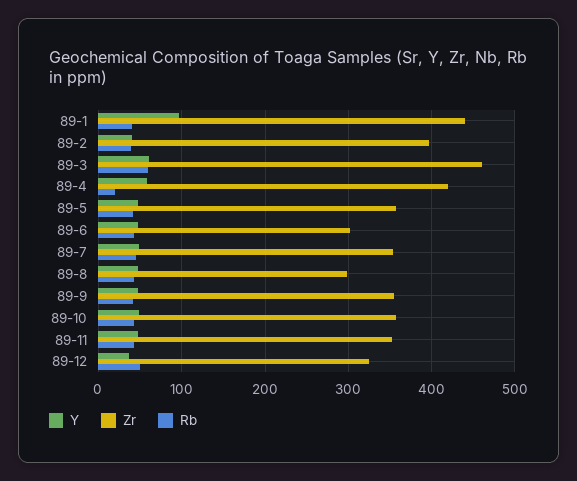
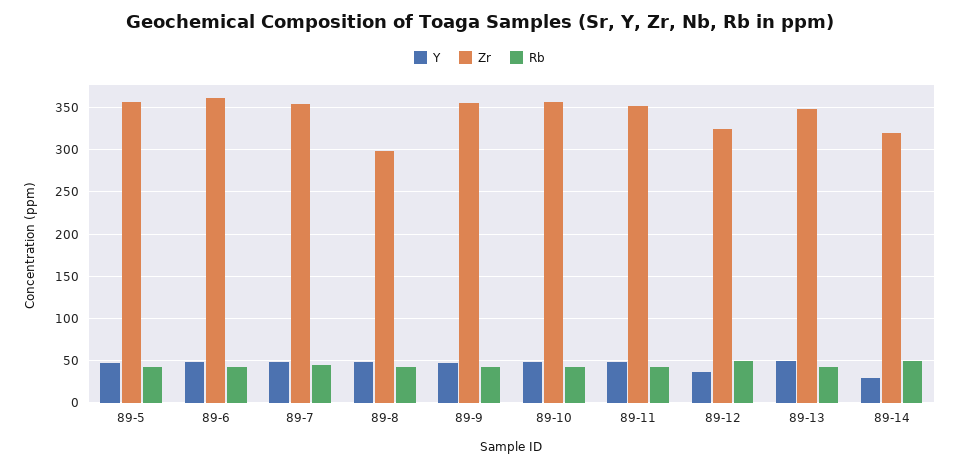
Y, 89-1: 100 -> none
Zr, 89-1: 440 -> none
Rb, 89-1: 40 -> none
Y, 89-2: 40 -> none
Zr, 89-2: 400 -> none
Rb, 89-2: 40 -> none
Y, 89-3: 60 -> none
Zr, 89-3: 460 -> none
Rb, 89-3: 60 -> none
Y, 89-4: 60 -> none
Zr, 89-4: 420 -> none
Rb, 89-4: 20 -> none
Zr, 89-6: 300 -> 360
Y, 89-13: none -> 50
Zr, 89-13: none -> 350
Rb, 89-13: none -> 40
Y, 89-14: none -> 30
Zr, 89-14: none -> 320
Rb, 89-14: none -> 50

